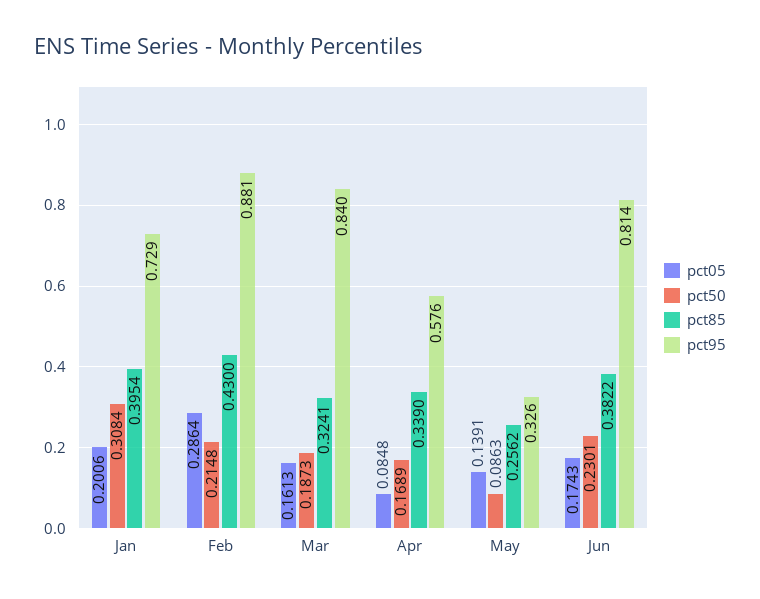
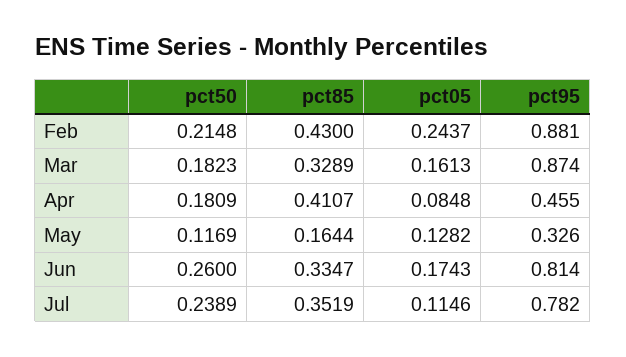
pct05, Jan: 0.2006 -> none
pct50, Jan: 0.3084 -> none
pct85, Jan: 0.3954 -> none
pct95, Jan: 0.729 -> none
pct05, Feb: 0.2864 -> 0.2437
pct50, Mar: 0.1873 -> 0.1823
pct85, Mar: 0.3241 -> 0.3289
pct95, Mar: 0.84 -> 0.874
pct50, Apr: 0.1689 -> 0.1809
pct85, Apr: 0.339 -> 0.4107
pct95, Apr: 0.576 -> 0.455
pct05, May: 0.1391 -> 0.1282
pct50, May: 0.0863 -> 0.1169
pct85, May: 0.2562 -> 0.1644
pct50, Jun: 0.2301 -> 0.26
pct85, Jun: 0.3822 -> 0.3347
pct50, Jul: none -> 0.2389
pct85, Jul: none -> 0.3519
pct05, Jul: none -> 0.1146
pct95, Jul: none -> 0.782

